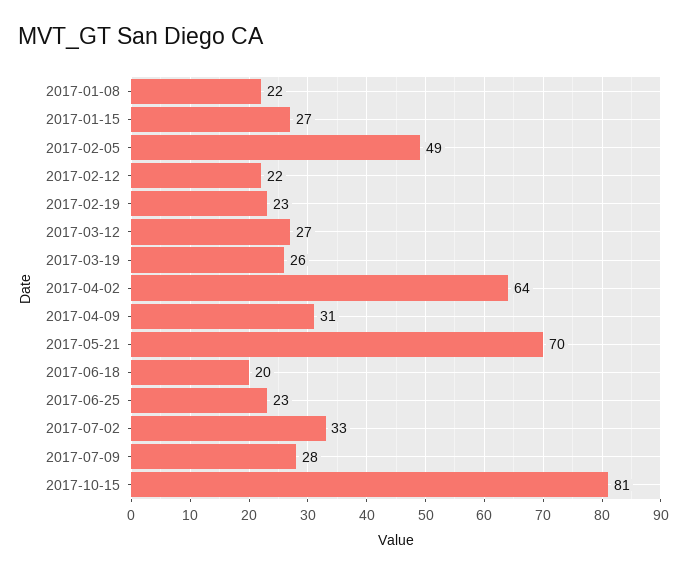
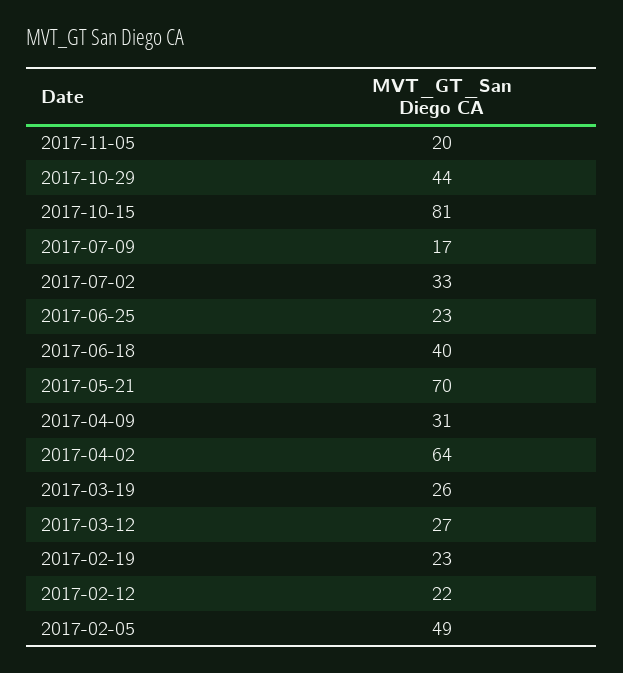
2017-01-08: 22 -> none
2017-01-15: 27 -> none
2017-06-18: 20 -> 40
2017-07-09: 28 -> 17
2017-11-05: none -> 20
2017-10-29: none -> 44

